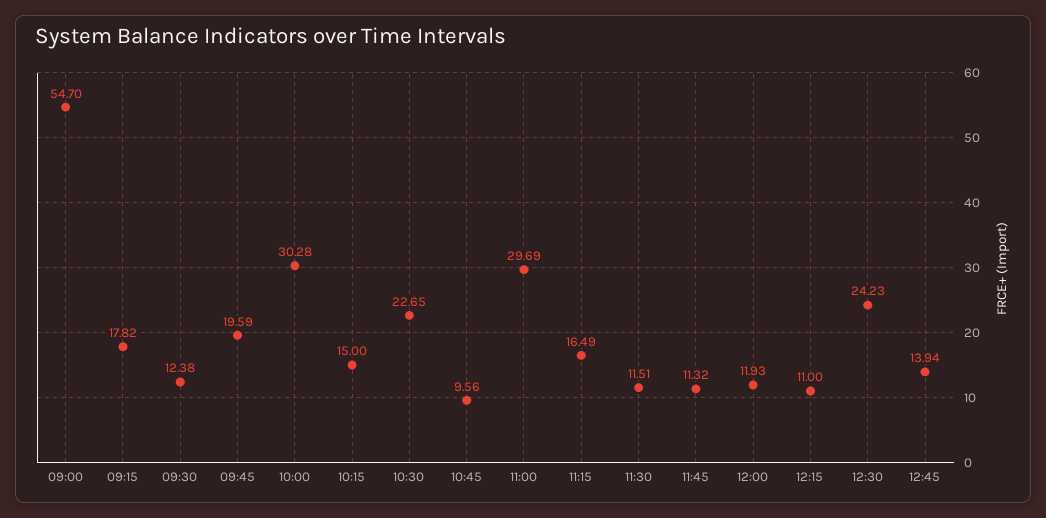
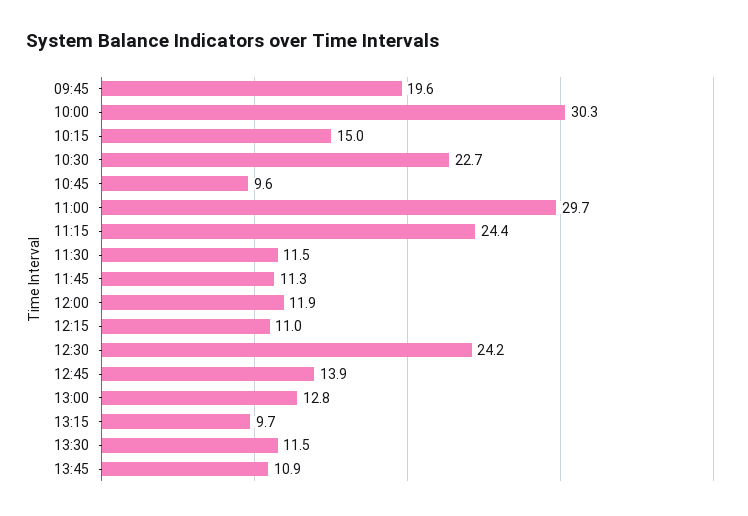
09:00: 54.7 -> none
09:15: 17.82 -> none
09:30: 12.38 -> none
11:15: 16.49 -> 24.4
13:00: none -> 12.8
13:15: none -> 9.7
13:30: none -> 11.5
13:45: none -> 10.9

